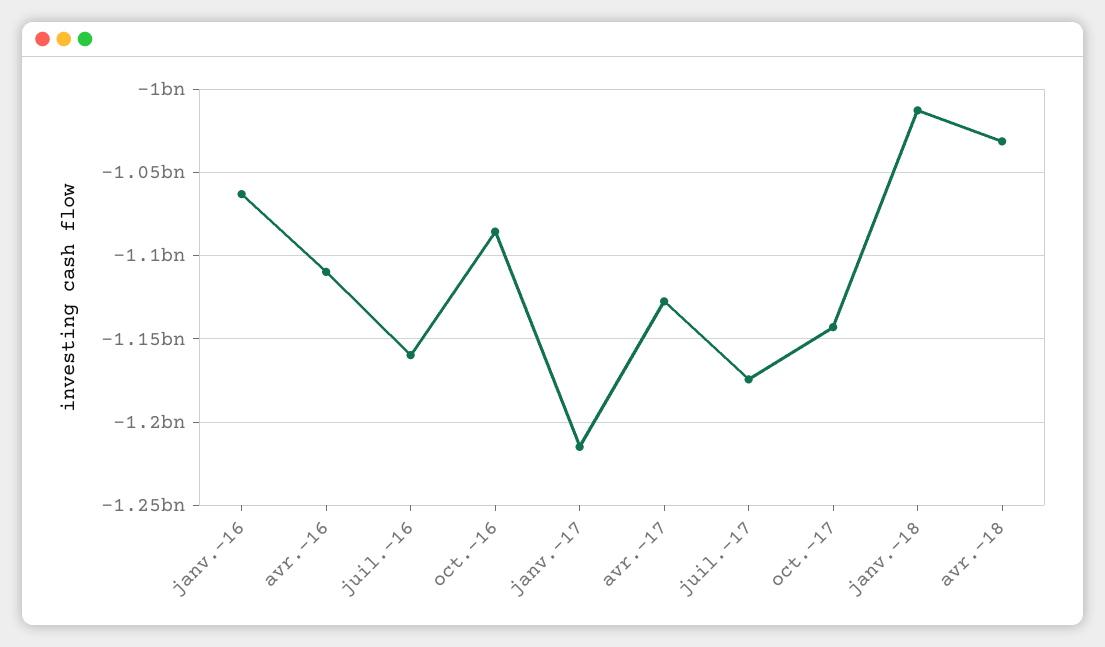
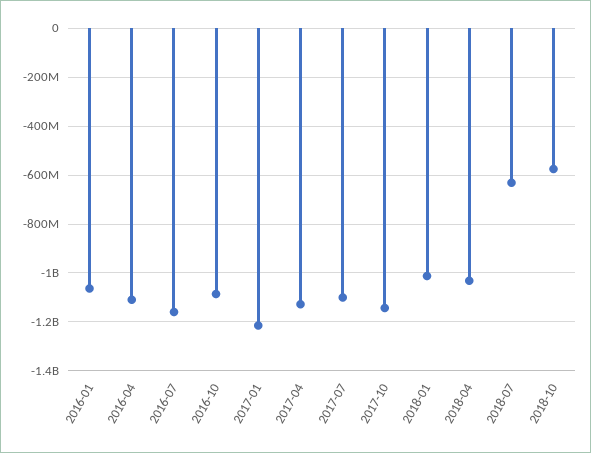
juil.-17: -1175000000 -> -1100000000
2018-07: none -> -625000000
2018-10: none -> -575000000

